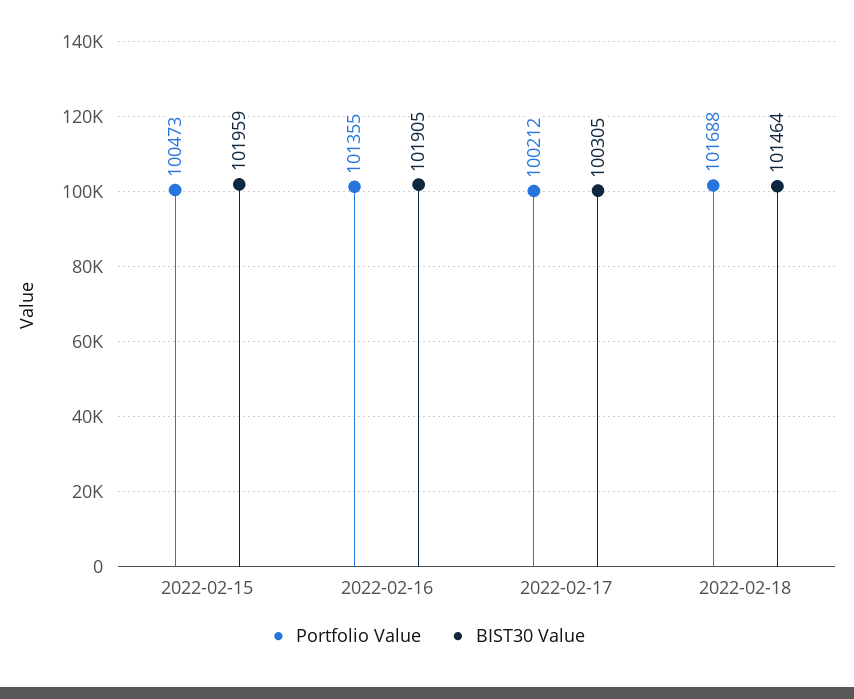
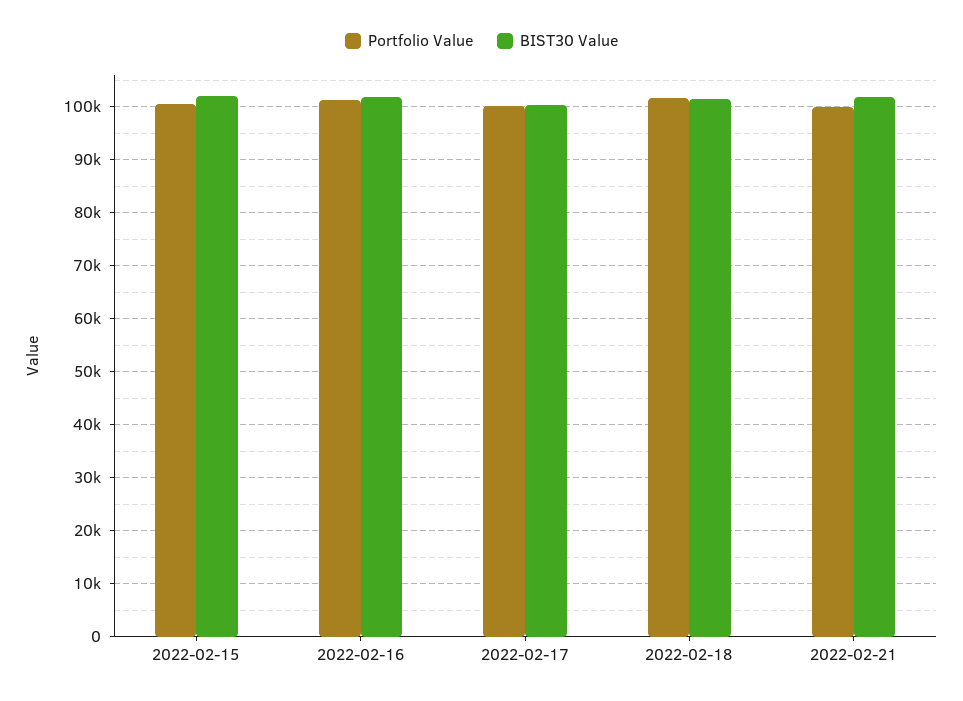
Portfolio Value, 2022-02-21: none -> 100000
BIST30 Value, 2022-02-21: none -> 102000

